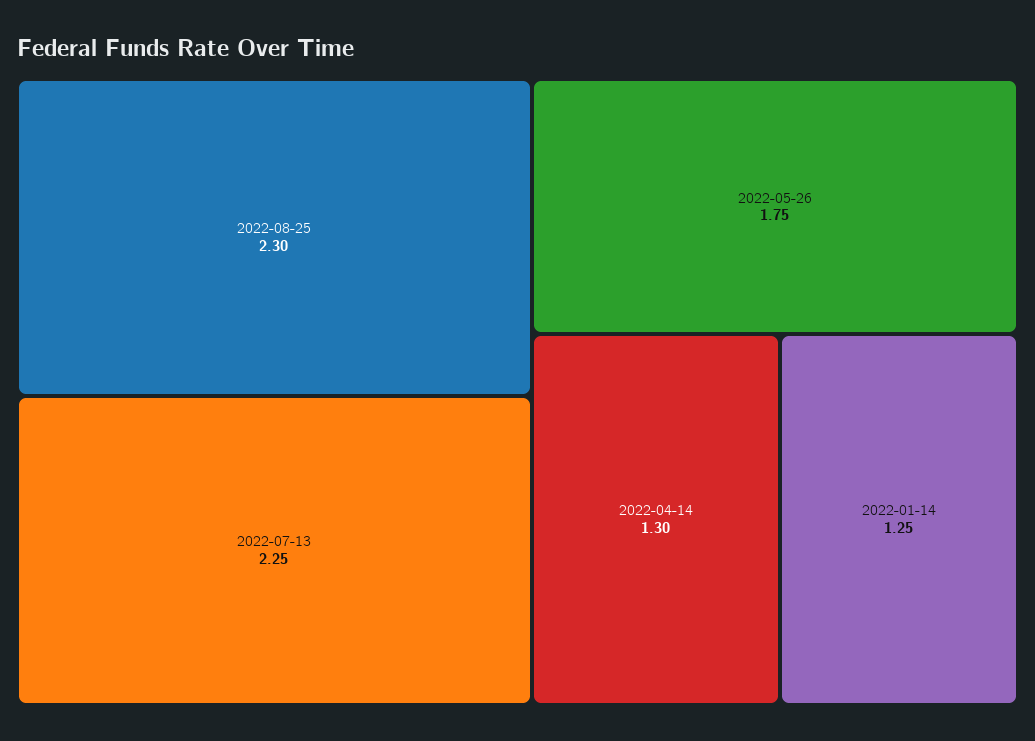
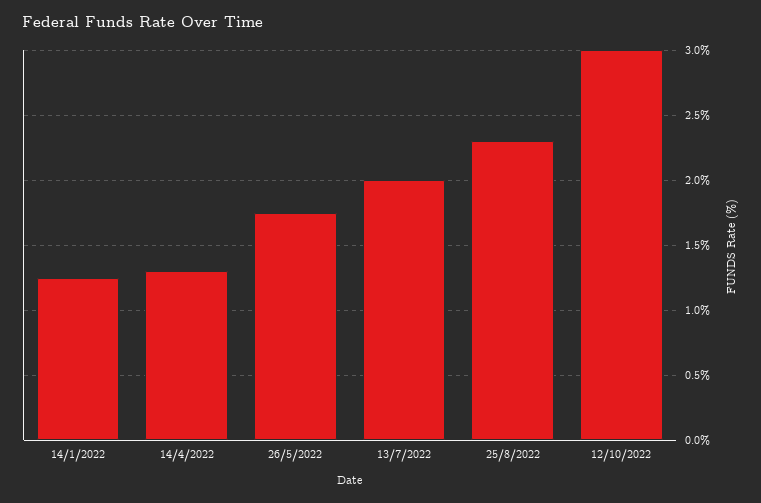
2022-07-13: 2.25 -> 2
12/10/2022: none -> 3

